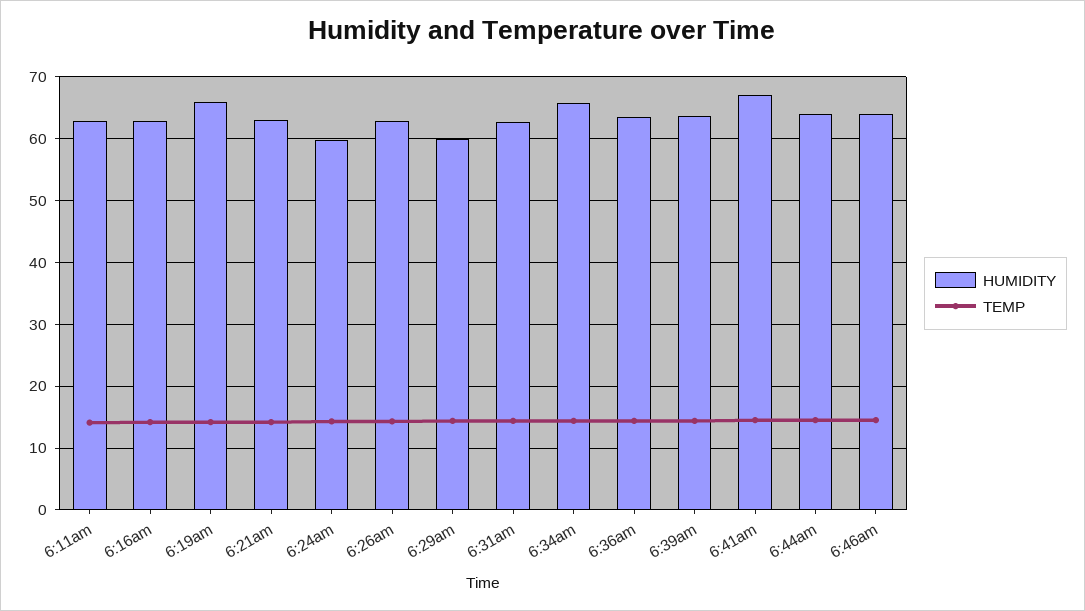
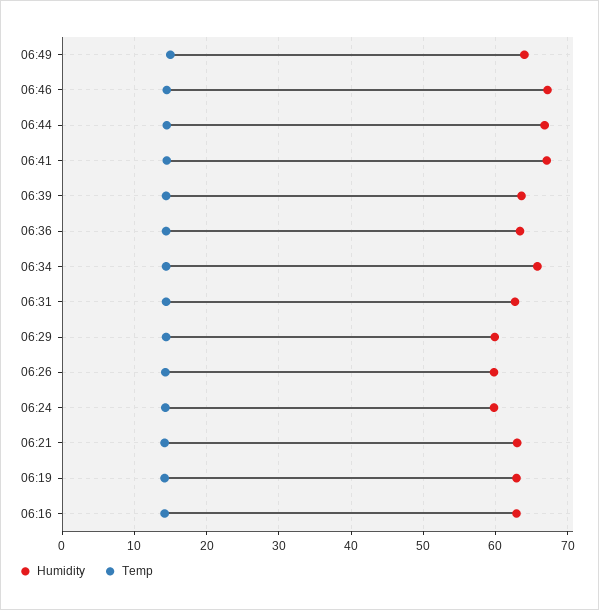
HUMIDITY, 6:11am: 63 -> none
TEMP, 6:11am: 14 -> none
HUMIDITY, 6:19am: 66 -> 63
HUMIDITY, 6:26am: 63 -> 60
HUMIDITY, 6:44am: 64 -> 67
HUMIDITY, 6:46am: 64 -> 67
HUMIDITY, 06:49: none -> 64
TEMP, 06:49: none -> 15

